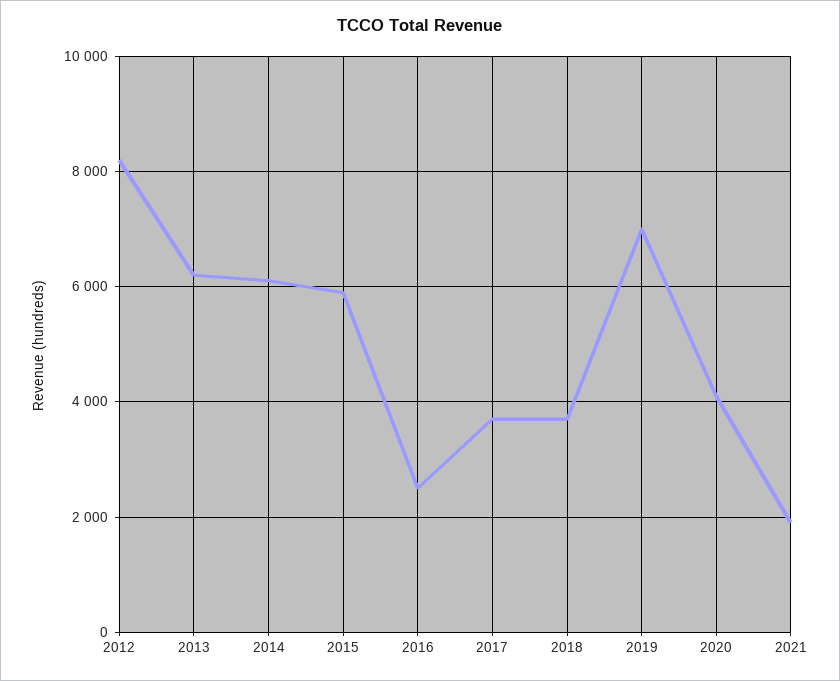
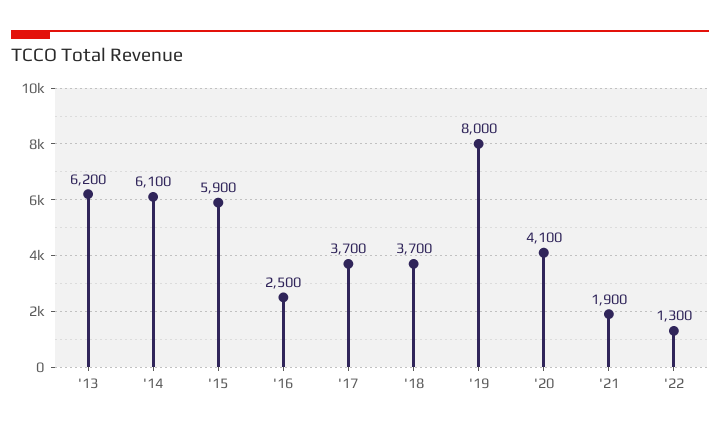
2012: 8200 -> none
2019: 7000 -> 8000
'22: none -> 1300

